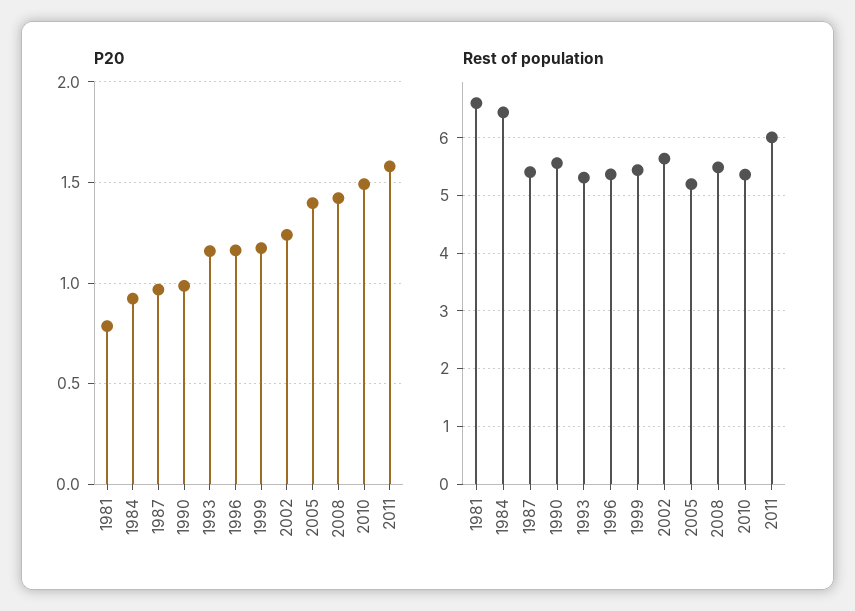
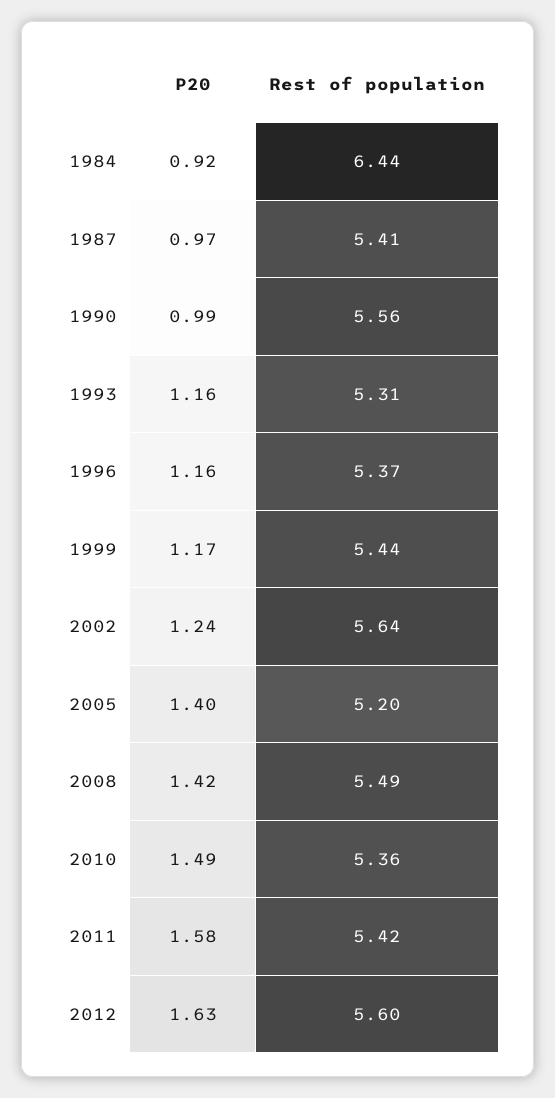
P20, 1981: 0.8 -> none
Rest of population, 1981: 6.6 -> none
Rest of population, 2011: 6 -> 5.42
P20, 2012: none -> 1.63
Rest of population, 2012: none -> 5.6

